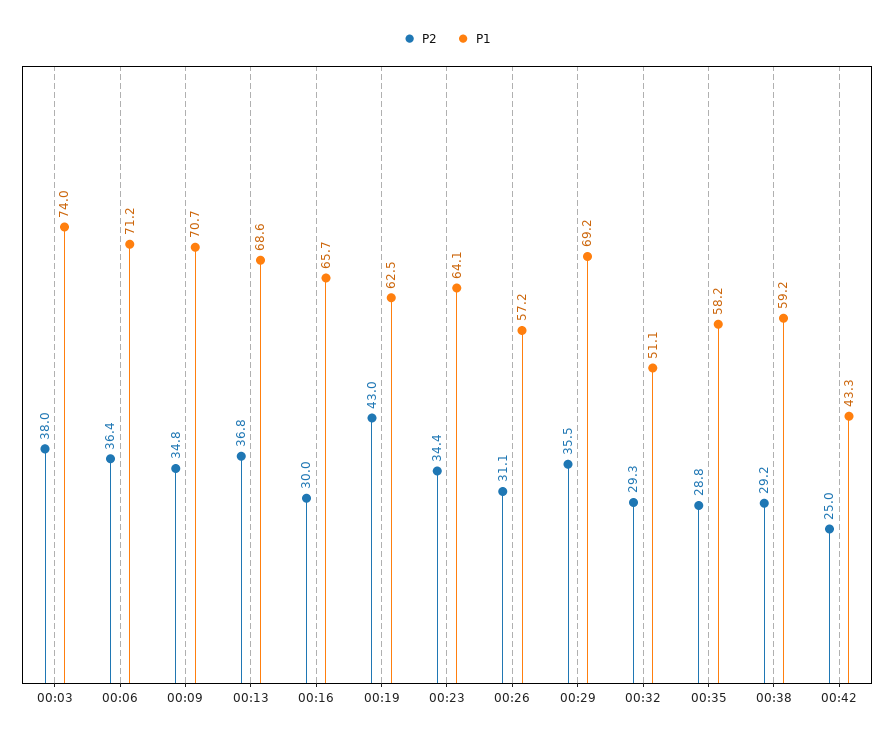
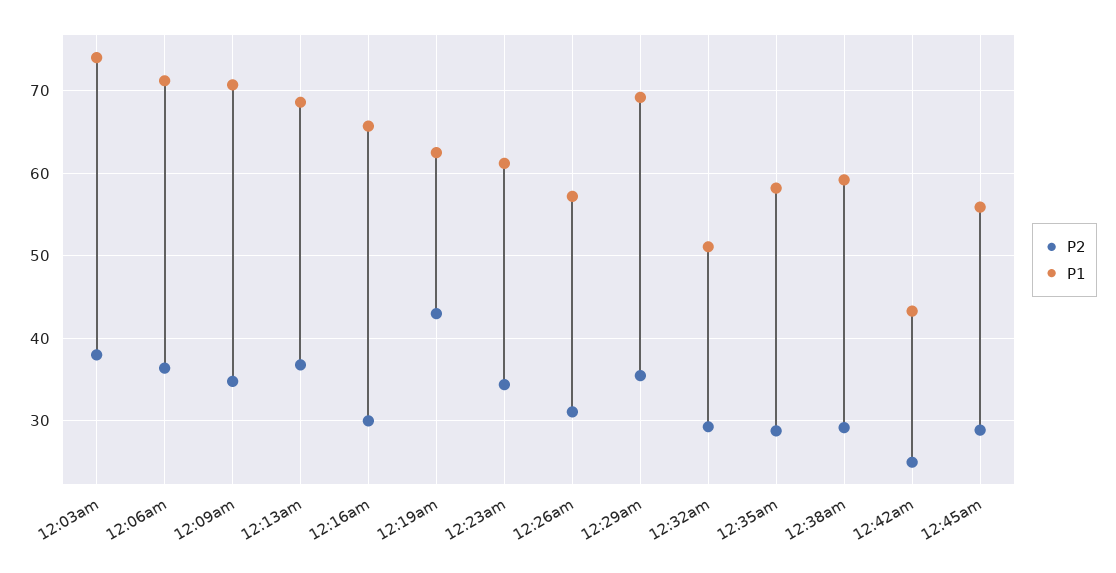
P1, 00:23: 64.1 -> 61
P2, 12:45am: none -> 29
P1, 12:45am: none -> 56

